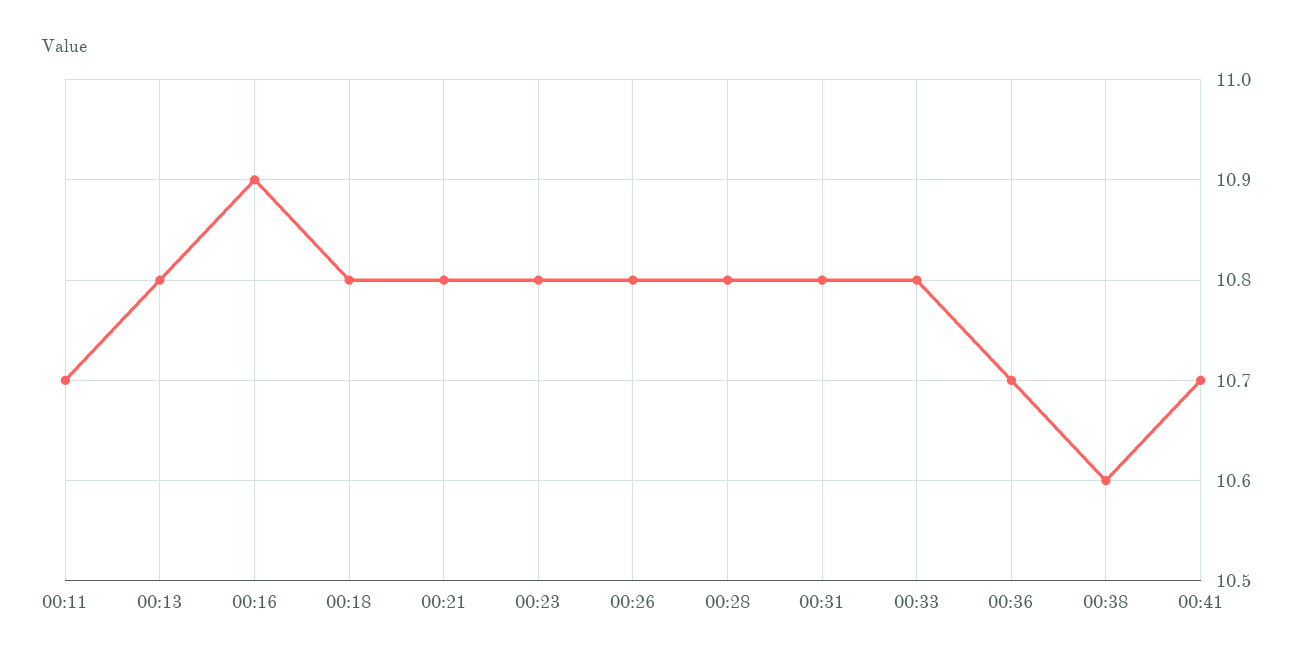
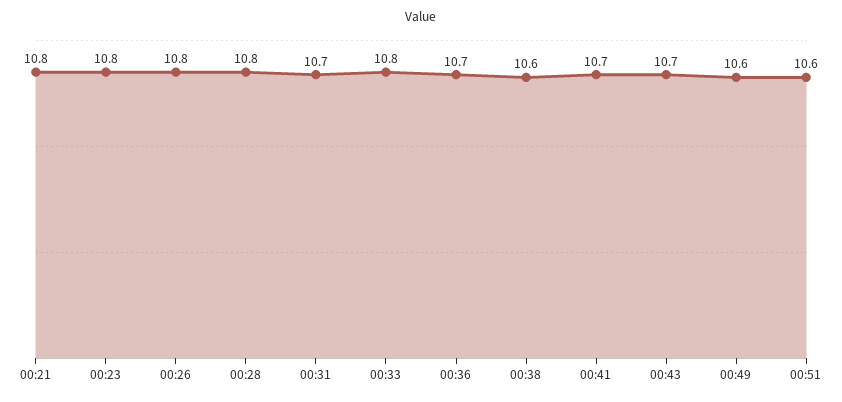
00:11: 10.7 -> none
00:13: 10.8 -> none
00:16: 10.9 -> none
00:18: 10.8 -> none
00:31: 10.8 -> 10.7
00:43: none -> 10.7
00:49: none -> 10.6
00:51: none -> 10.6

